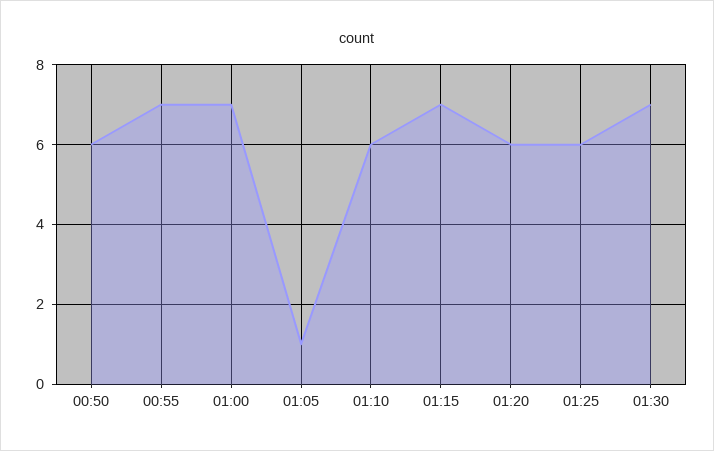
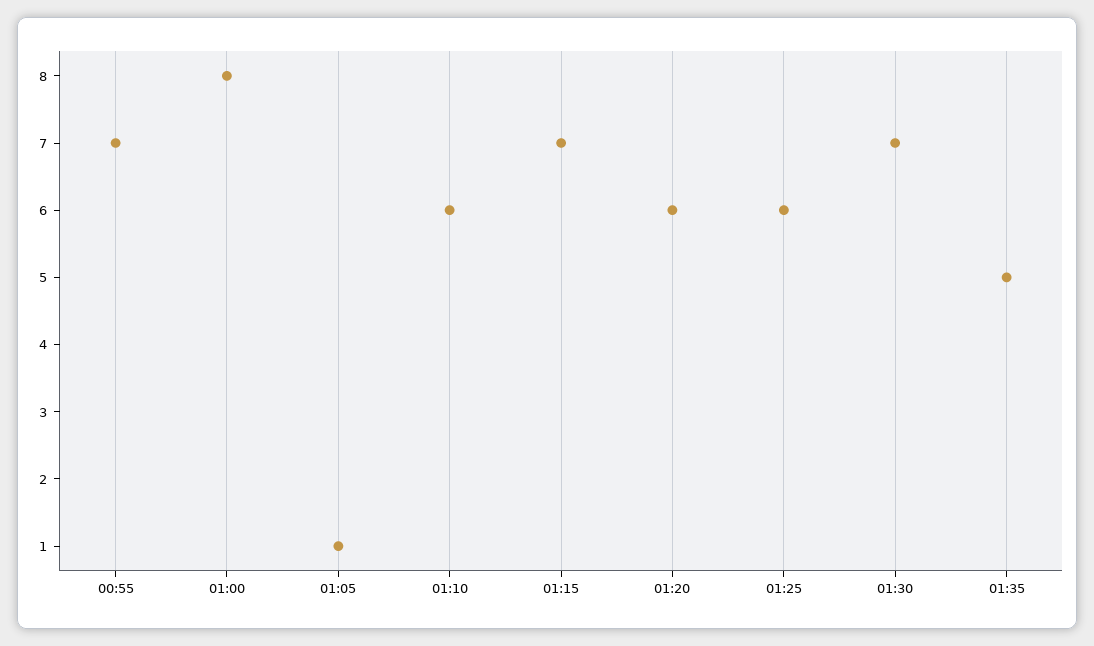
00:50: 6 -> none
01:00: 7 -> 8
01:35: none -> 5

